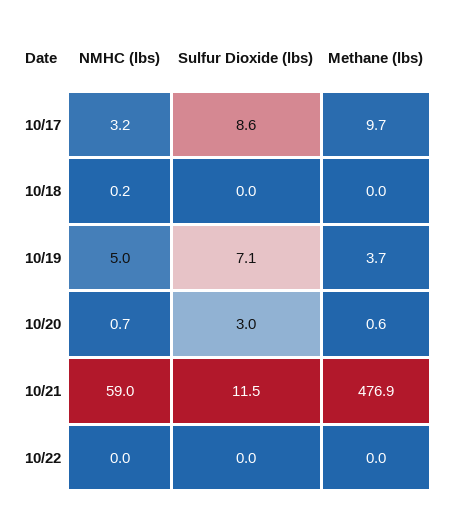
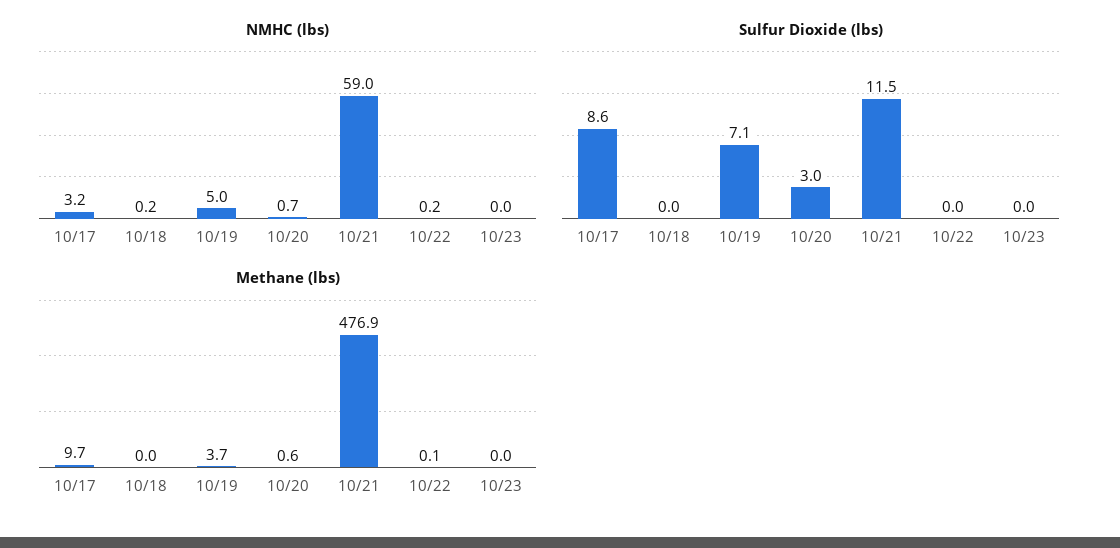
NMHC (lbs), 10/22: 0 -> 0.2
Methane (lbs), 10/22: 0 -> 0.1
NMHC (lbs), 10/23: none -> 0
Sulfur Dioxide (lbs), 10/23: none -> 0
Methane (lbs), 10/23: none -> 0

